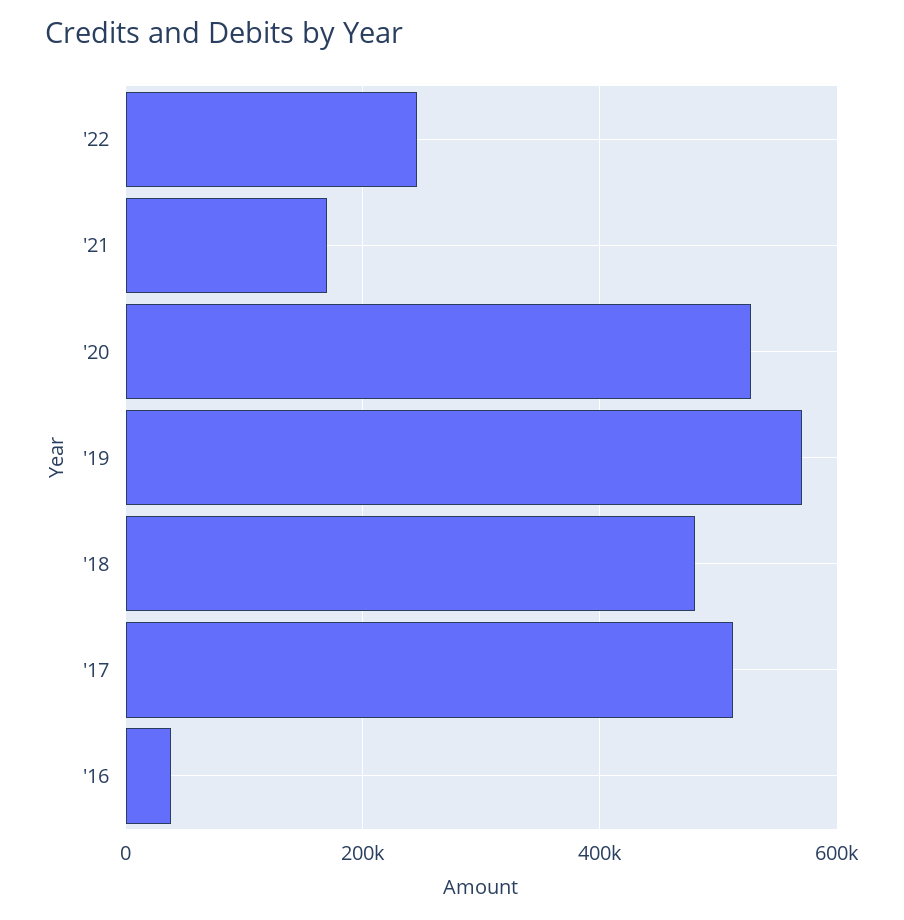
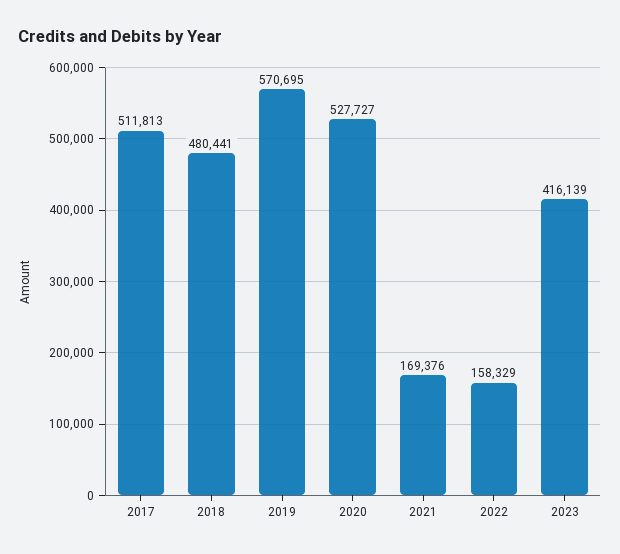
'22: 240000 -> 158329
'16: 40000 -> none
2023: none -> 416139

